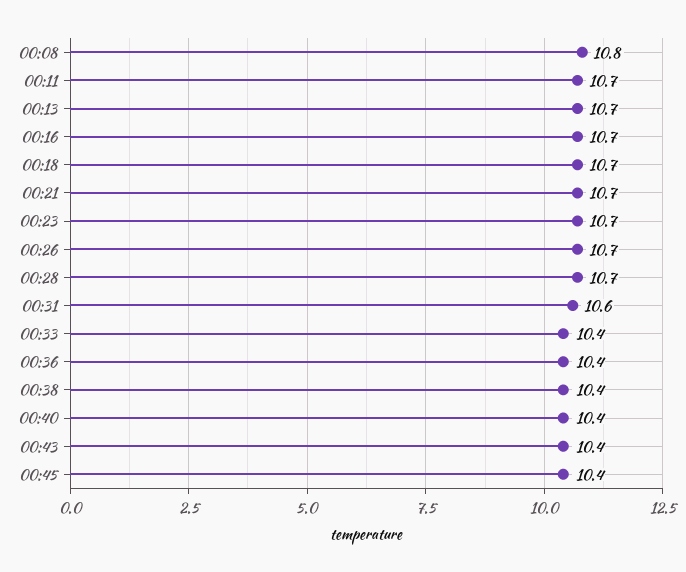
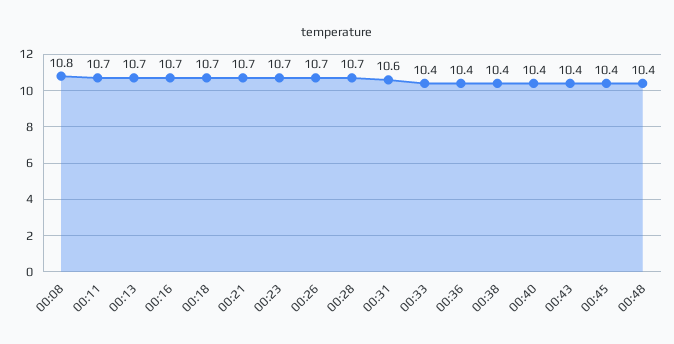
00:48: none -> 10.4

